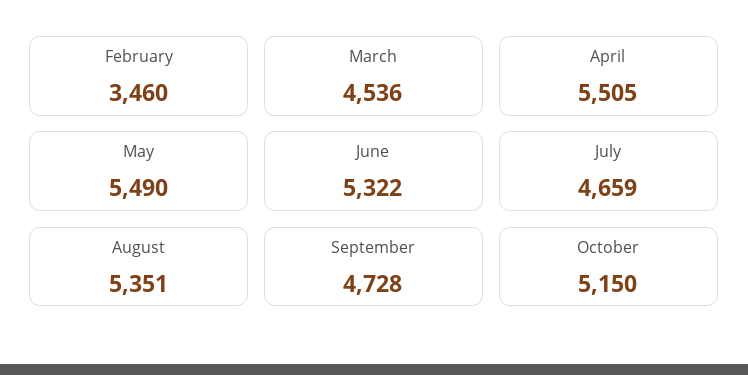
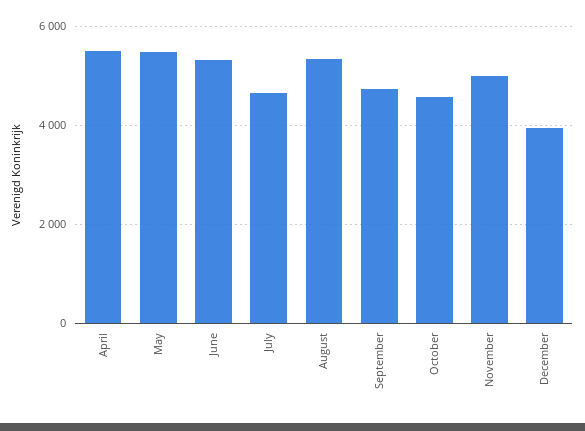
February: 3460 -> none
March: 4536 -> none
October: 5150 -> 4600
November: none -> 5000
December: none -> 4000

